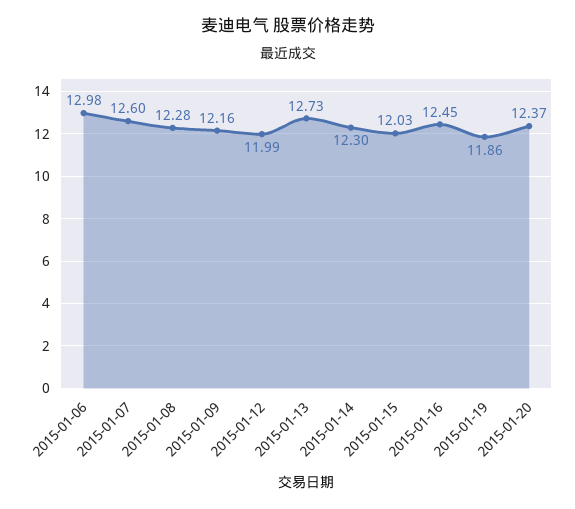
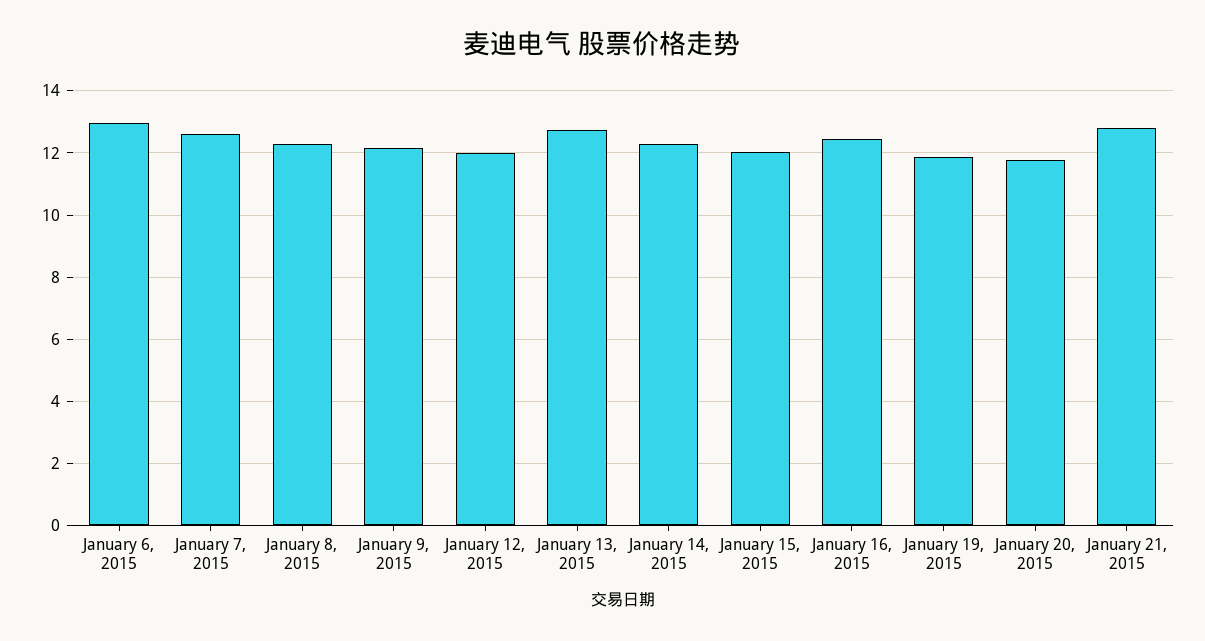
2015-01-20: 12.37 -> 11.8
January 21, 2015: none -> 12.8

